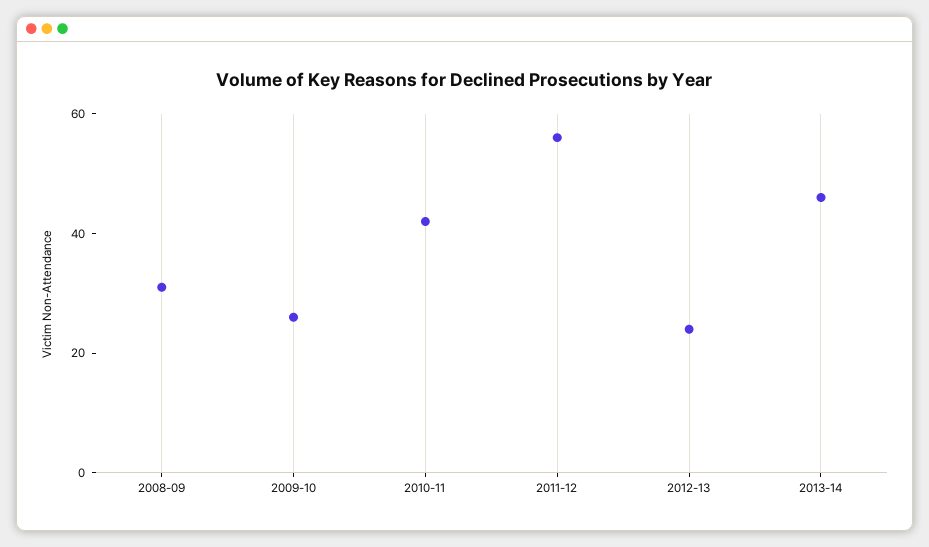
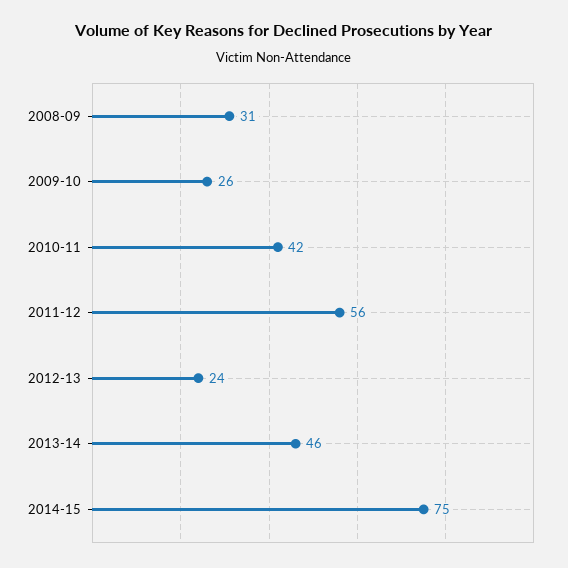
2014-15: none -> 75

